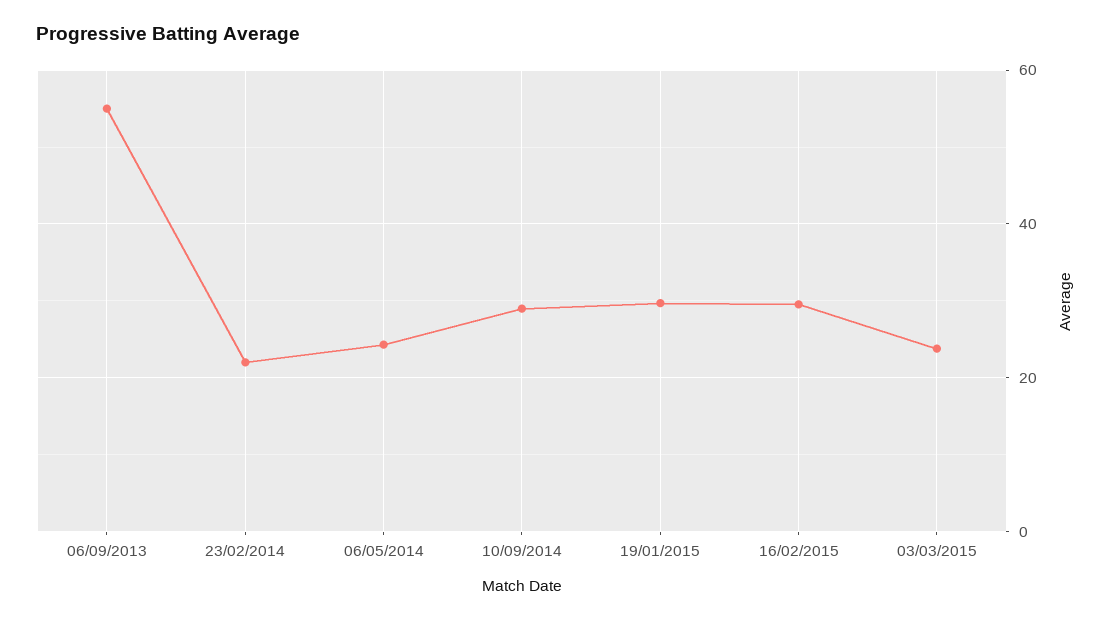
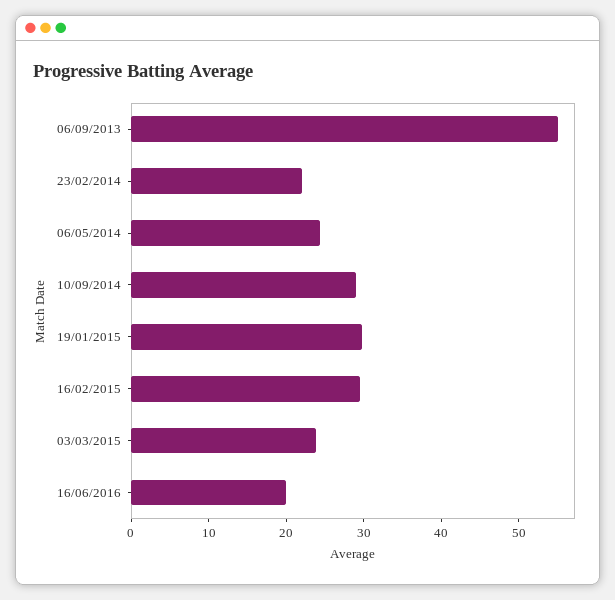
16/06/2016: none -> 20

